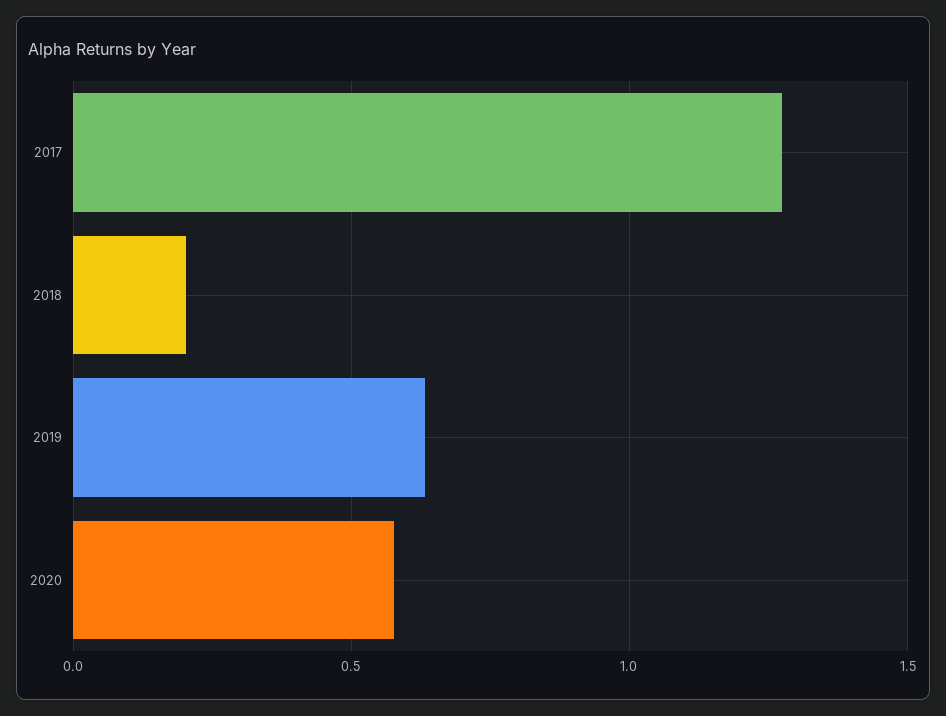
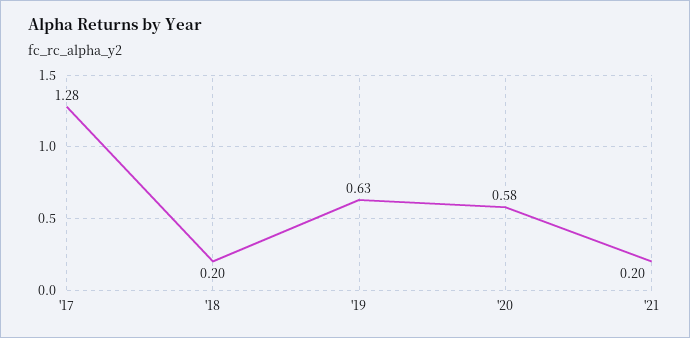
'21: none -> 0.2

